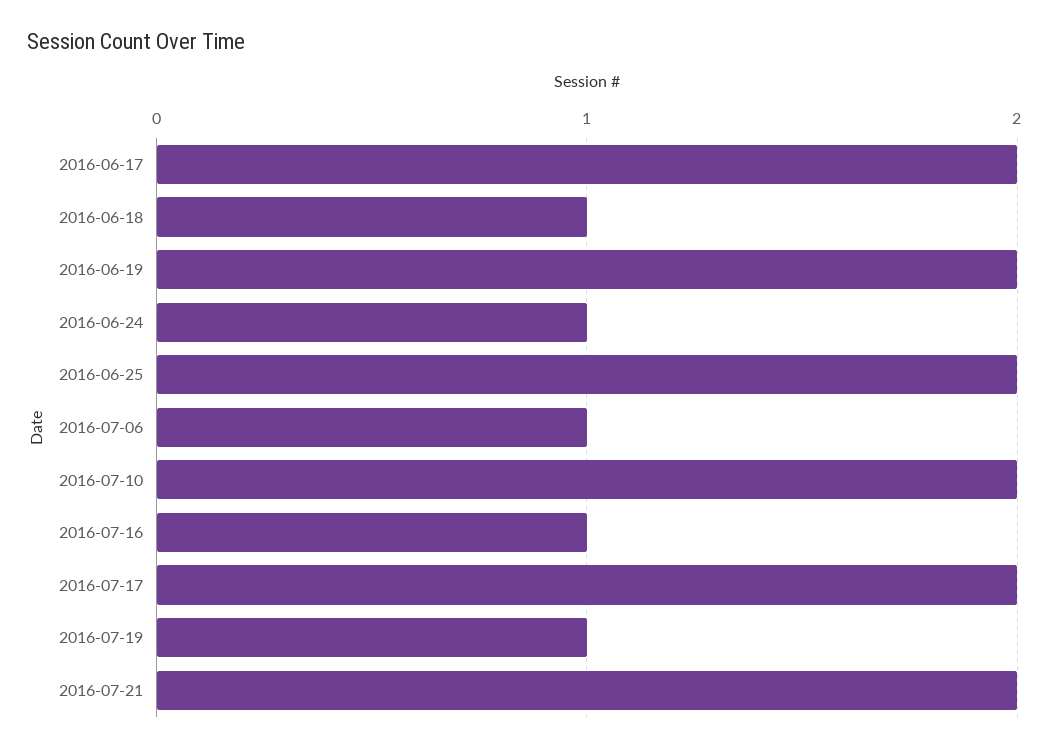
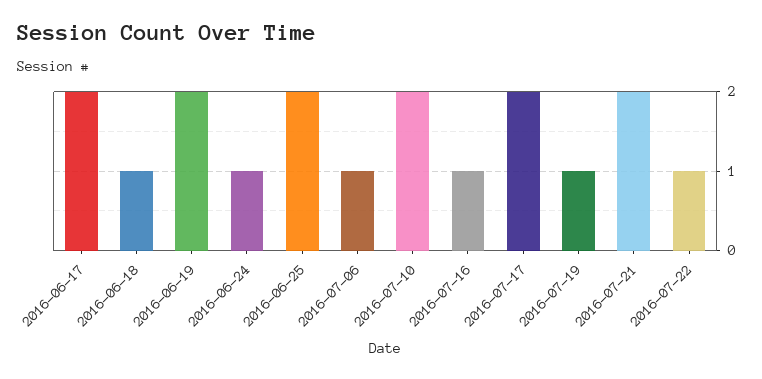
2016-07-22: none -> 1

